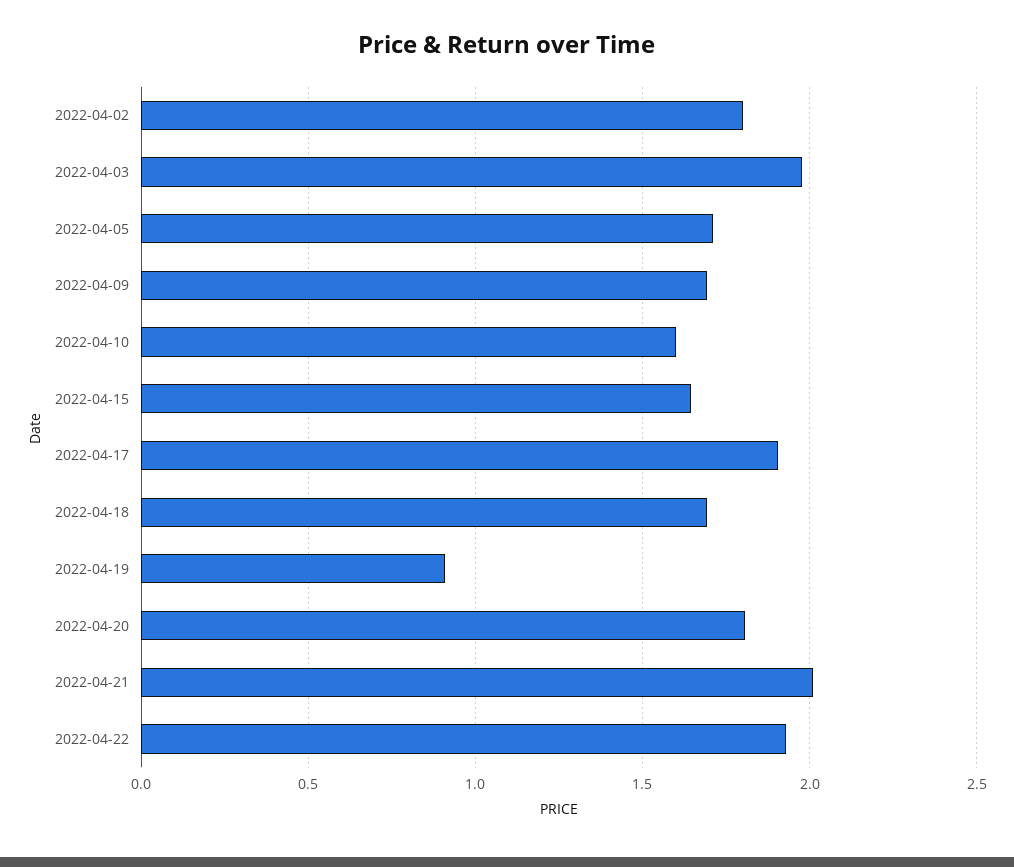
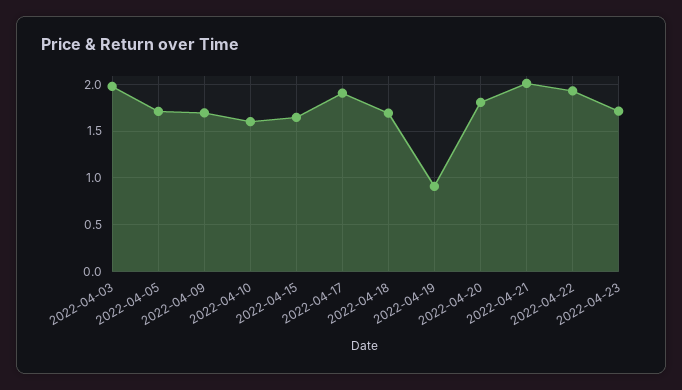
2022-04-02: 1.8 -> none
2022-04-23: none -> 1.7

